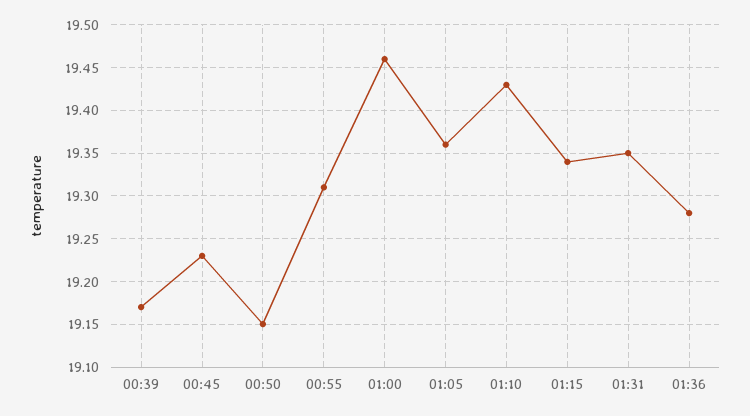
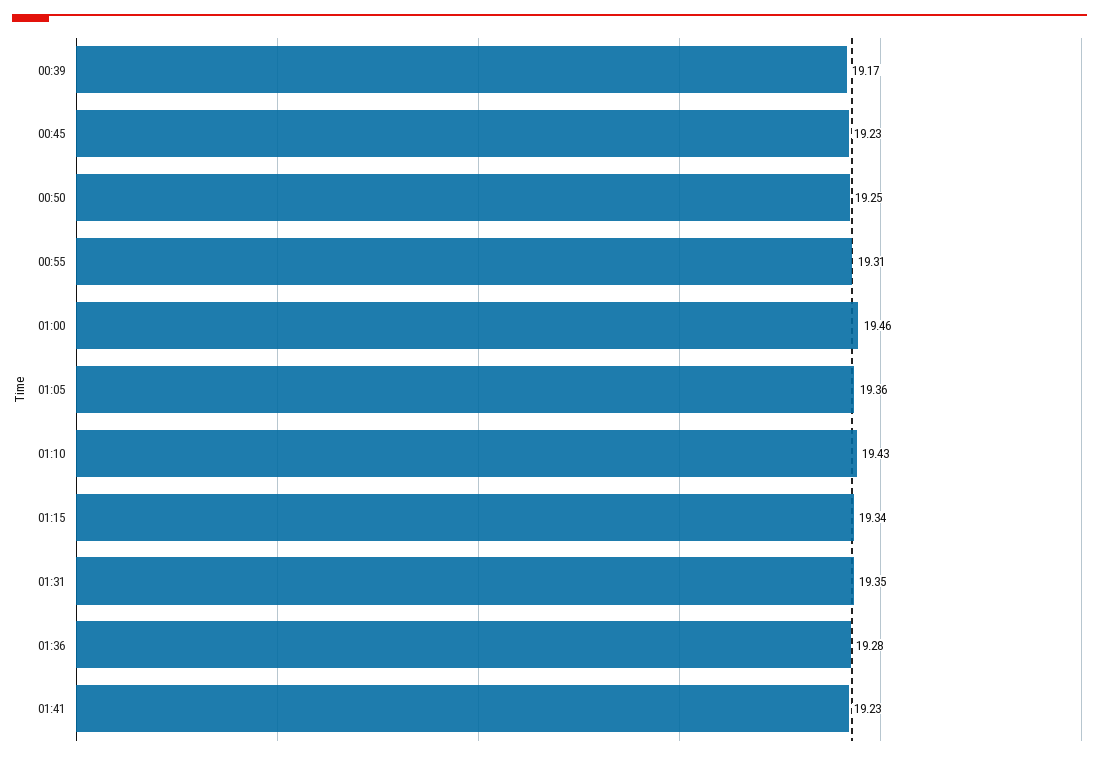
00:50: 19.15 -> 19.25
01:41: none -> 19.23

